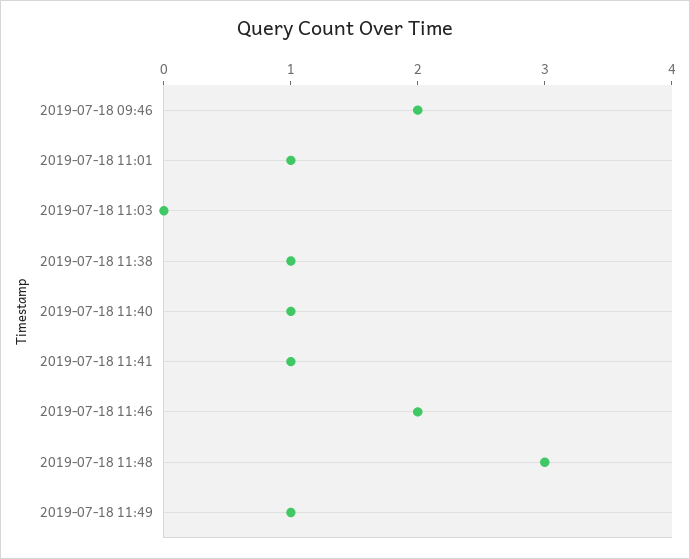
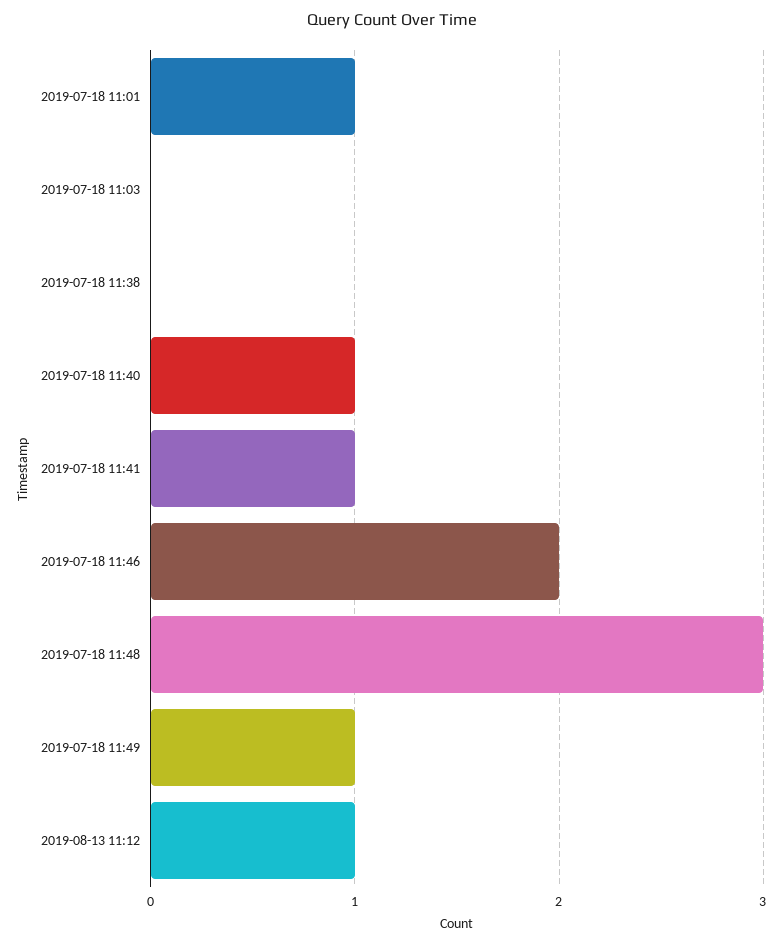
2019-07-18 09:46: 2 -> none
2019-07-18 11:38: 1 -> 0
2019-08-13 11:12: none -> 1

